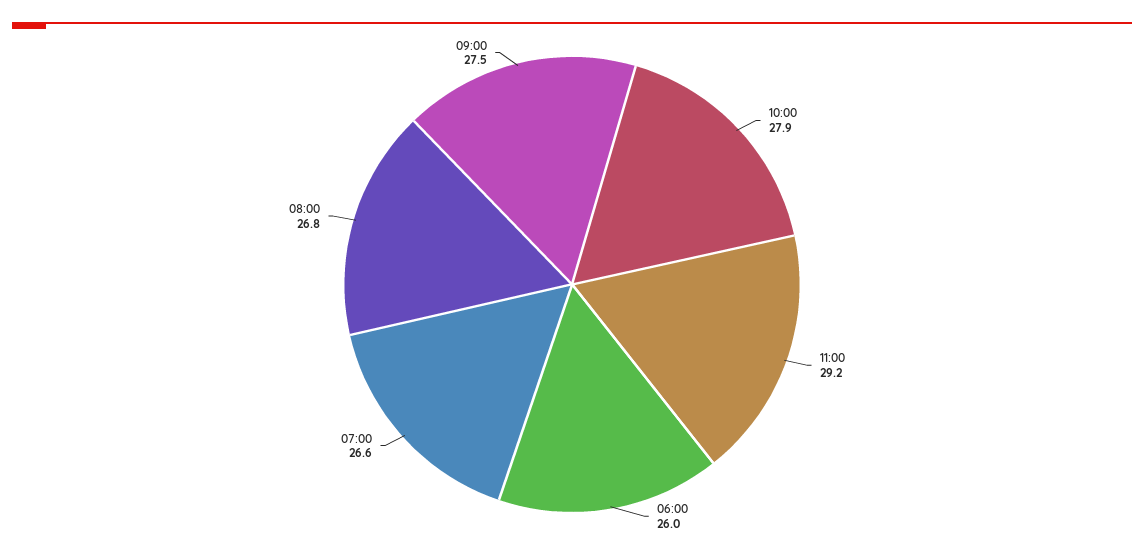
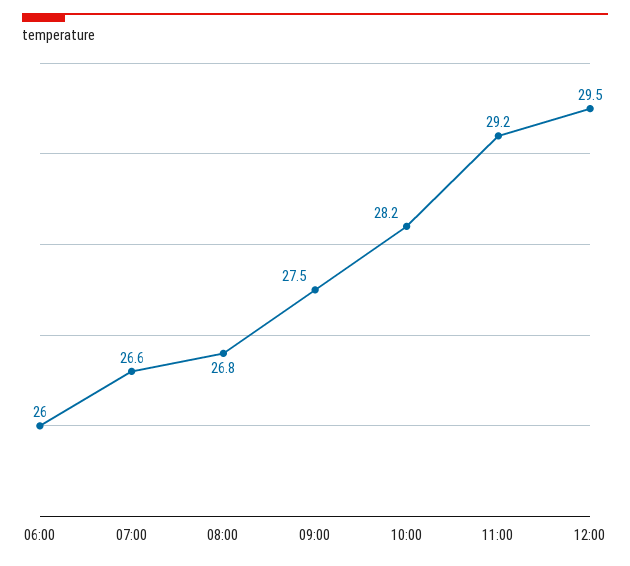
10:00: 27.9 -> 28.2
12:00: none -> 29.5

